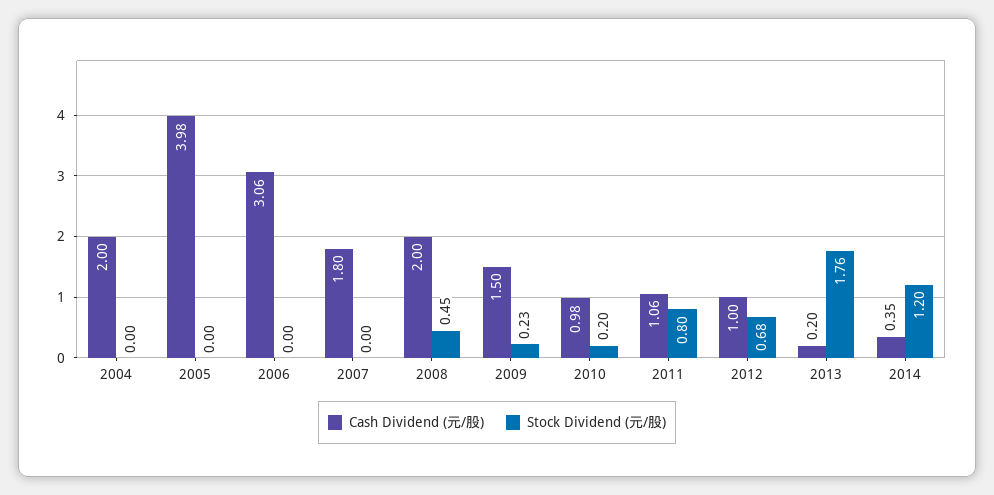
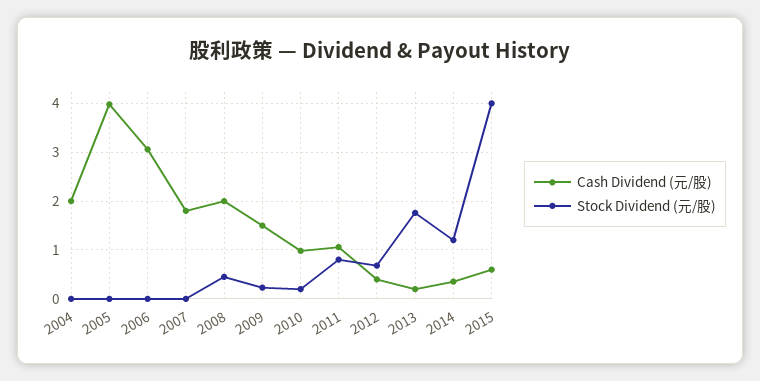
Cash Dividend (元/股), 2012: 1 -> 0.4
Cash Dividend (元/股), 2015: none -> 0.6
Stock Dividend (元/股), 2015: none -> 4

